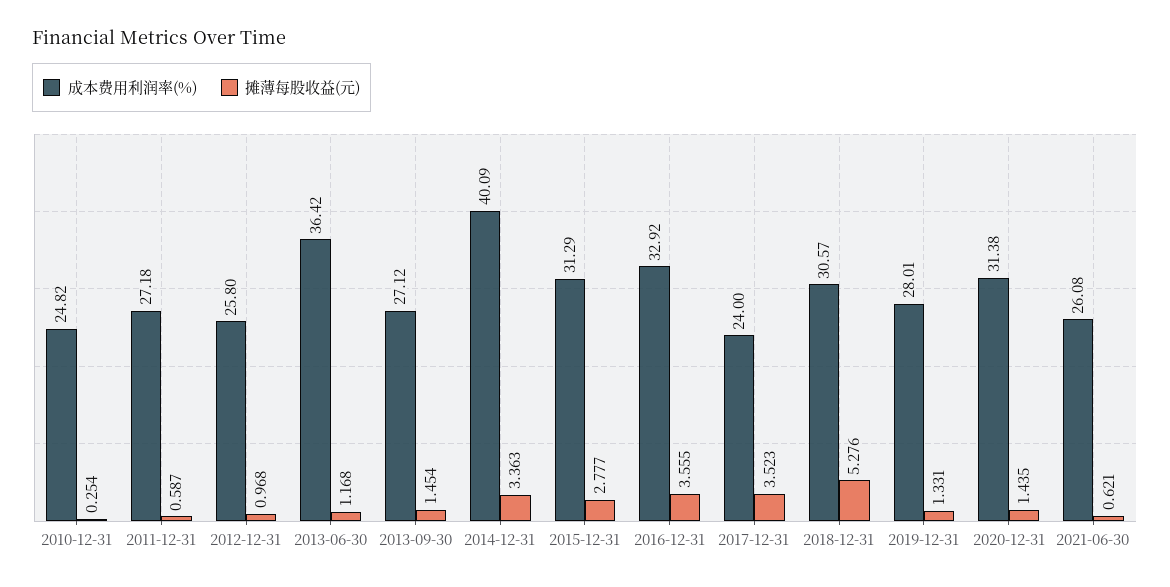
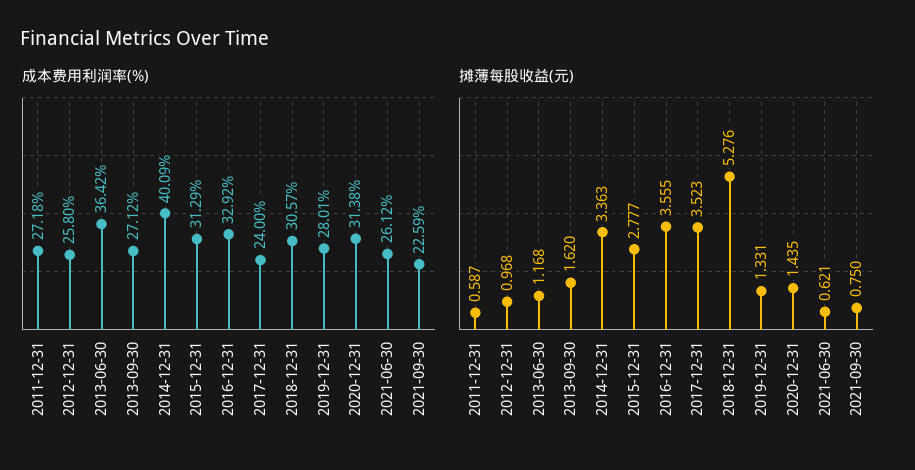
成本费用利润率(%), 2010-12-31: 24.82 -> none
摊薄每股收益(元), 2010-12-31: 0.254 -> none
摊薄每股收益(元), 2013-09-30: 1.454 -> 1.62
成本费用利润率(%), 2021-06-30: 26.08 -> 26.12
成本费用利润率(%), 2021-09-30: none -> 22.59
摊薄每股收益(元), 2021-09-30: none -> 0.75

